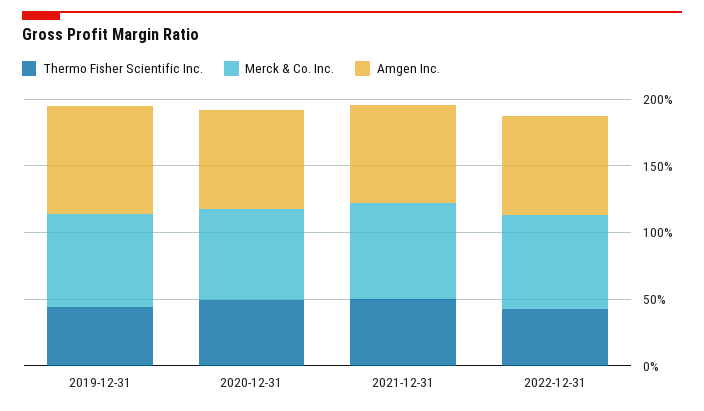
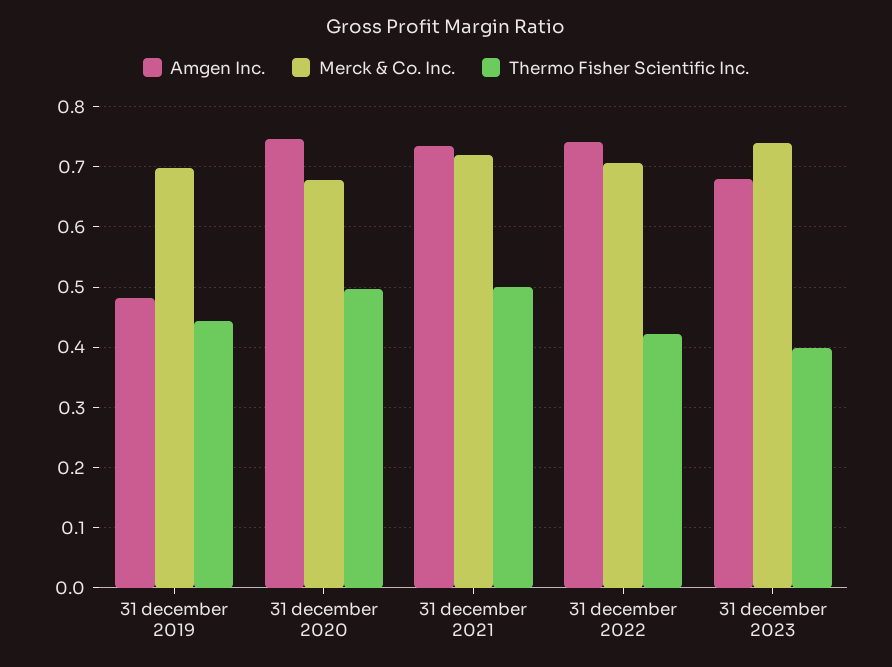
Amgen Inc., 2019-12-31: 0.8 -> 0.48
Amgen Inc., 31 december 2023: none -> 0.68
Merck & Co. Inc., 31 december 2023: none -> 0.74
Thermo Fisher Scientific Inc., 31 december 2023: none -> 0.4

